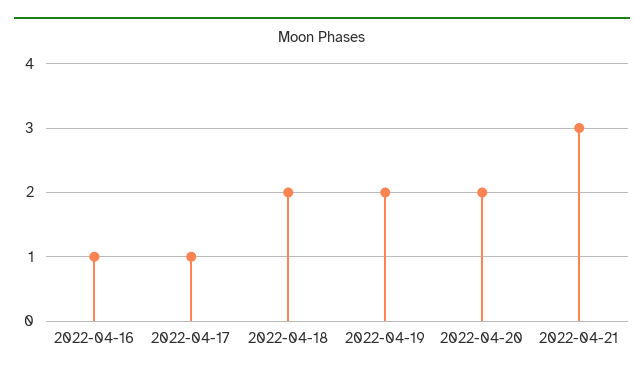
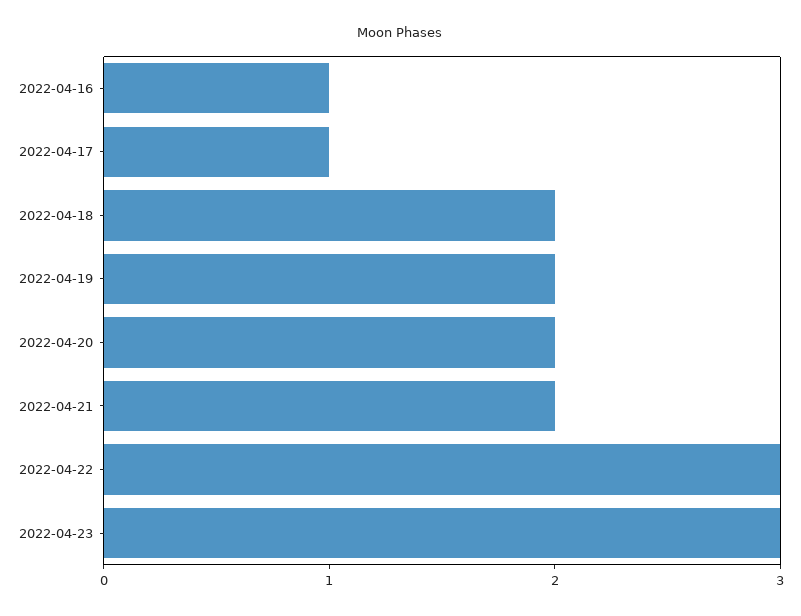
2022-04-21: 3 -> 2
2022-04-22: none -> 3
2022-04-23: none -> 3

